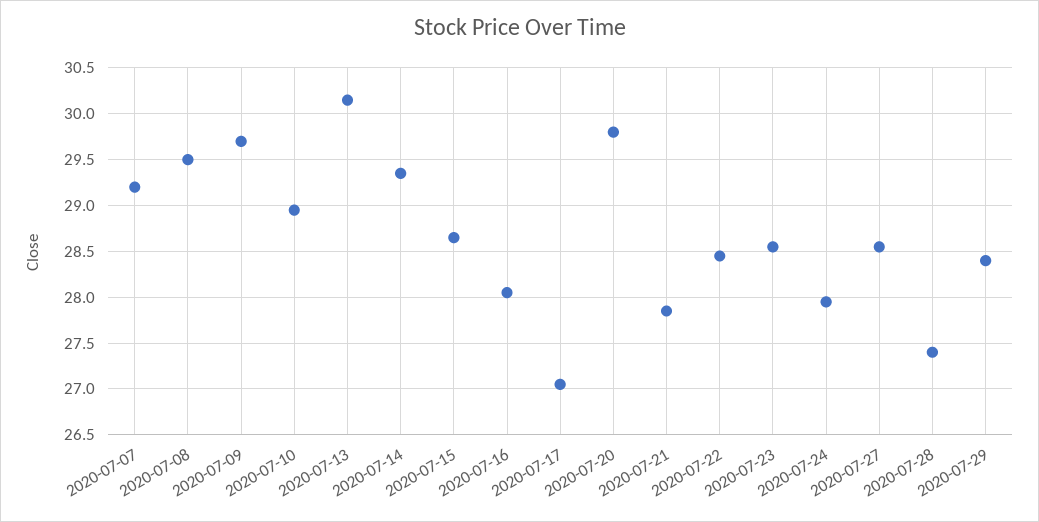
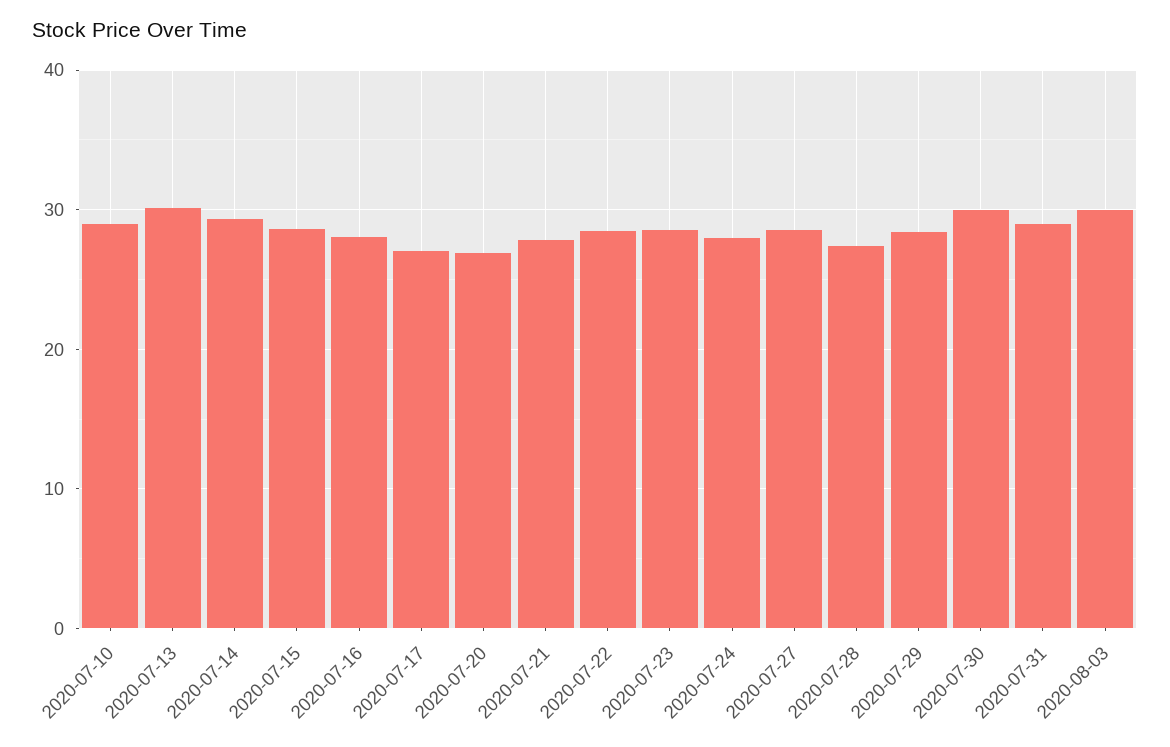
2020-07-07: 29.2 -> none
2020-07-08: 29.5 -> none
2020-07-09: 29.7 -> none
2020-07-20: 29.8 -> 27
2020-07-30: none -> 30
2020-07-31: none -> 29
2020-08-03: none -> 30

